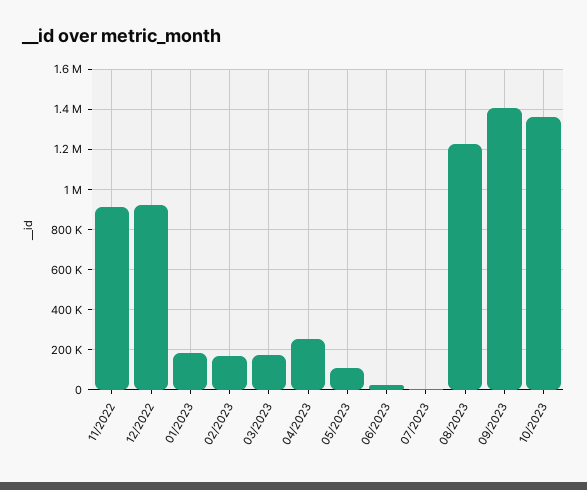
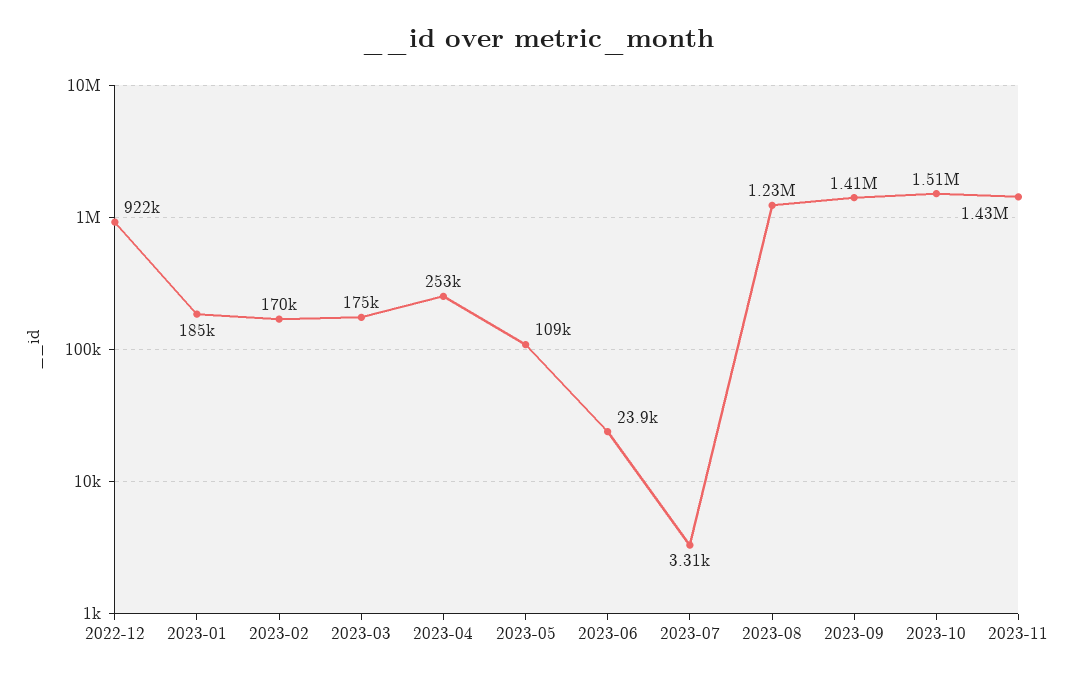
11/2022: 900000 -> none
10/2023: 1350000 -> 1510000
2023-11: none -> 1430000

